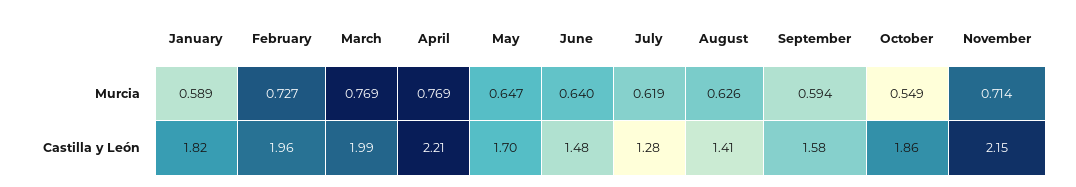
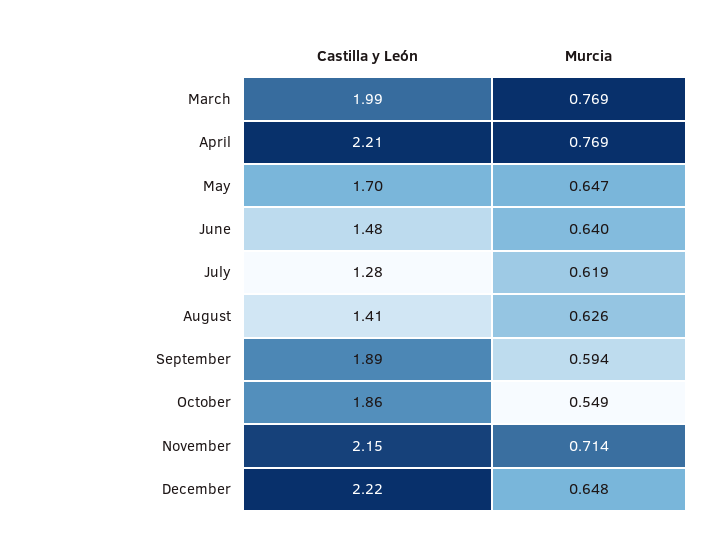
January, Murcia: 0.589 -> none
February, Murcia: 0.727 -> none
January, Castilla y León: 1.82 -> none
February, Castilla y León: 1.96 -> none
September, Castilla y León: 1.58 -> 1.89
December, Castilla y León: none -> 2.22
December, Murcia: none -> 0.648

